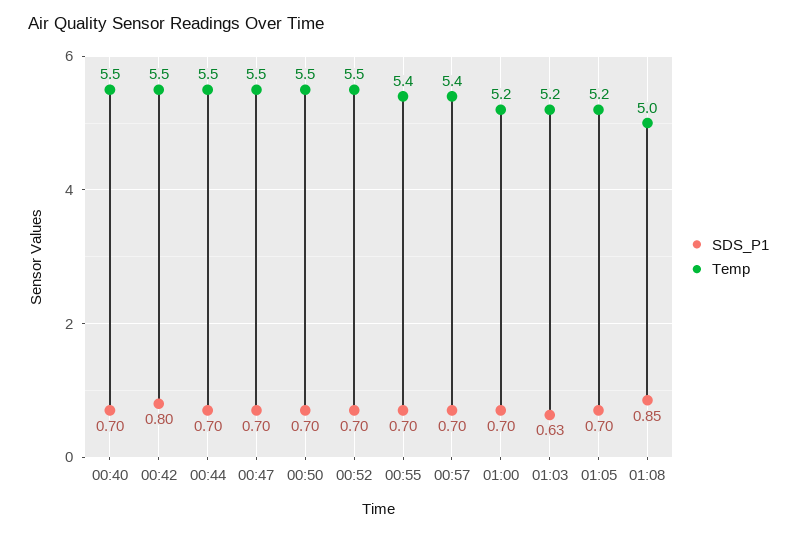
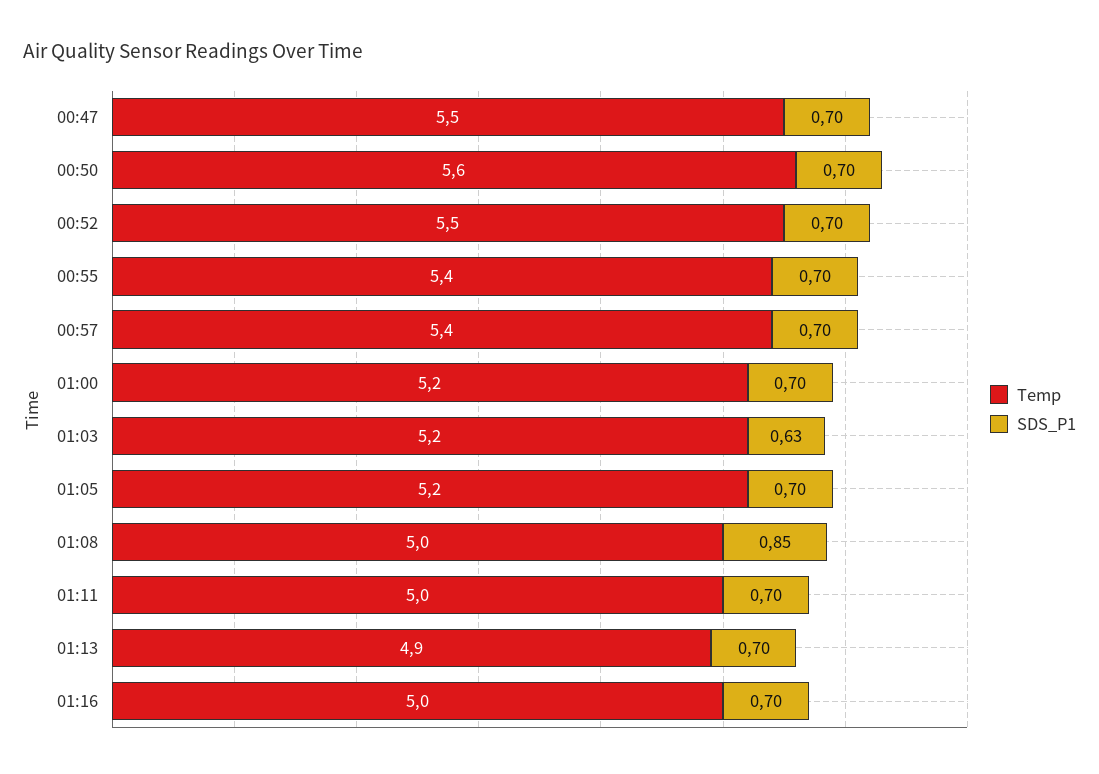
SDS_P1, 00:40: 0.7 -> none
Temp, 00:40: 5.5 -> none
SDS_P1, 00:42: 0.8 -> none
Temp, 00:42: 5.5 -> none
SDS_P1, 00:44: 0.7 -> none
Temp, 00:44: 5.5 -> none
Temp, 00:50: 5.5 -> 5.6
Temp, 01:11: none -> 5
SDS_P1, 01:11: none -> 0.7
Temp, 01:13: none -> 4.9
SDS_P1, 01:13: none -> 0.7
Temp, 01:16: none -> 5
SDS_P1, 01:16: none -> 0.7

